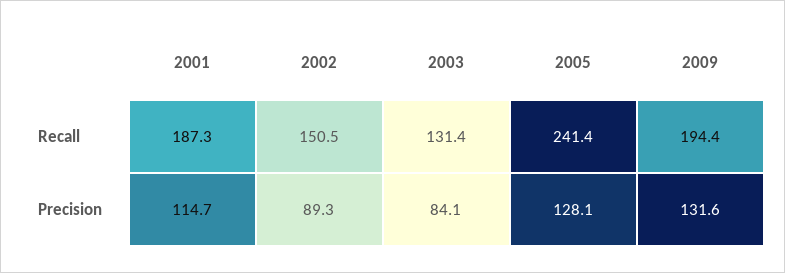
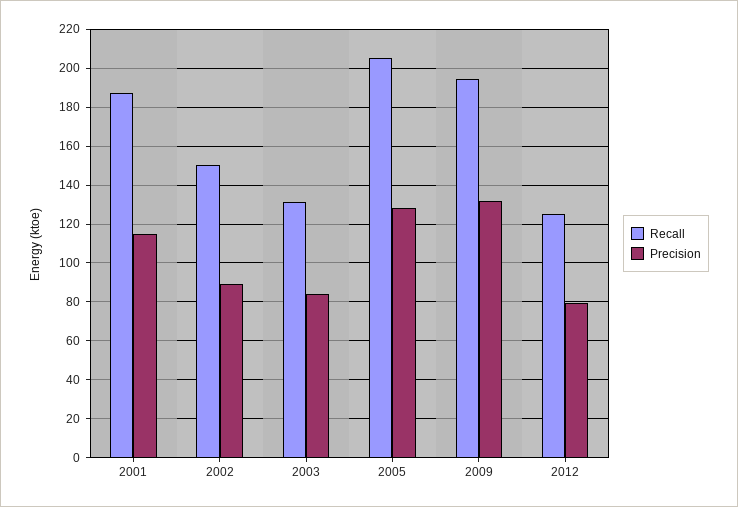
Recall, 2005: 241.4 -> 205
Recall, 2012: none -> 125
Precision, 2012: none -> 80

